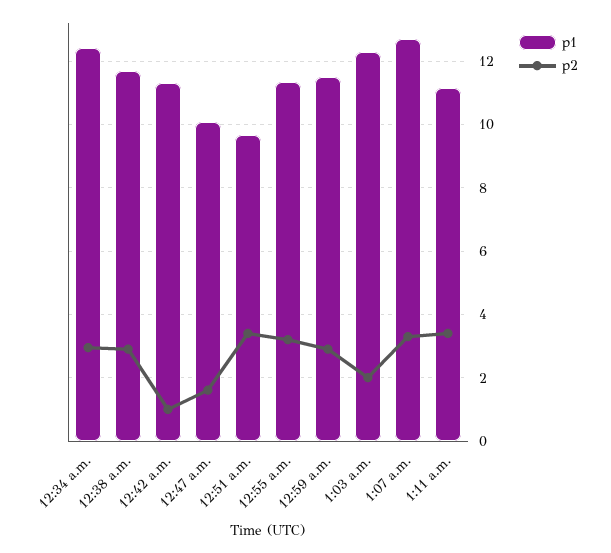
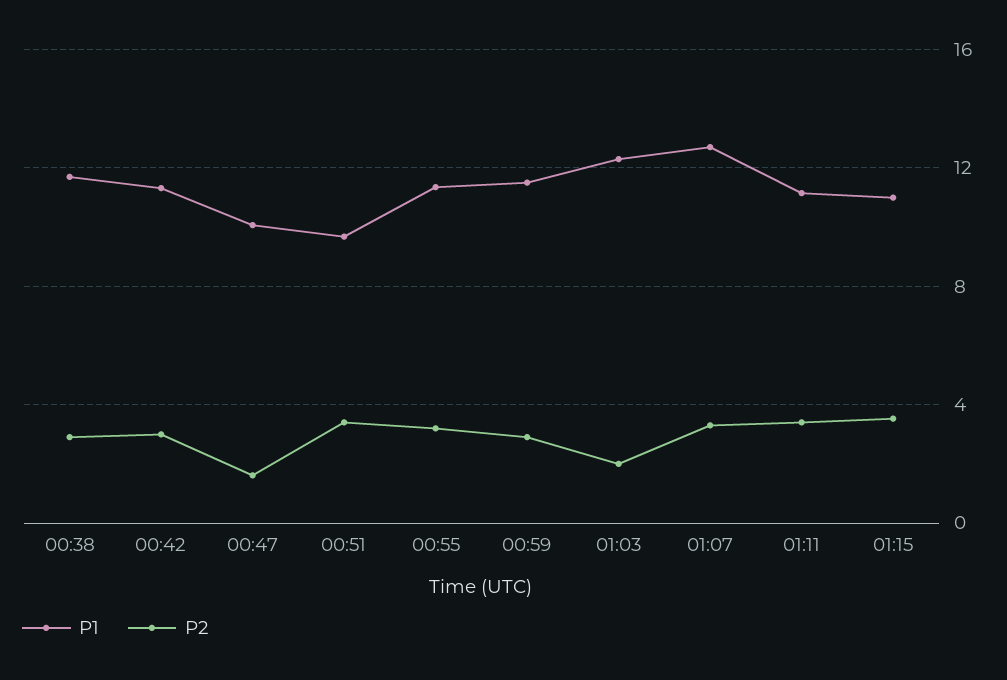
p1, 12:34 a.m.: 12.4 -> none
p2, 12:34 a.m.: 3 -> none
p2, 12:42 a.m.: 1 -> 3
p1, 01:15: none -> 11
p2, 01:15: none -> 3.5

